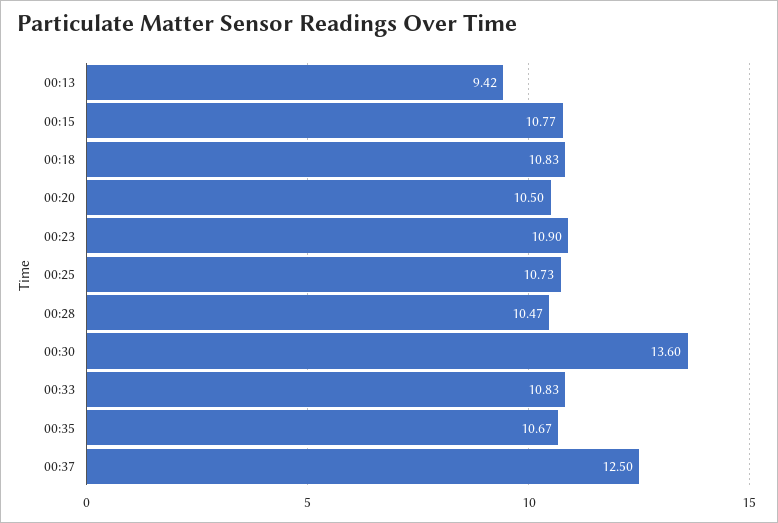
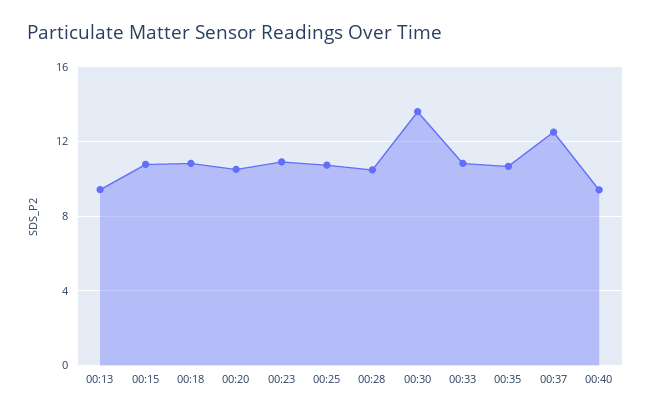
00:40: none -> 9.5

